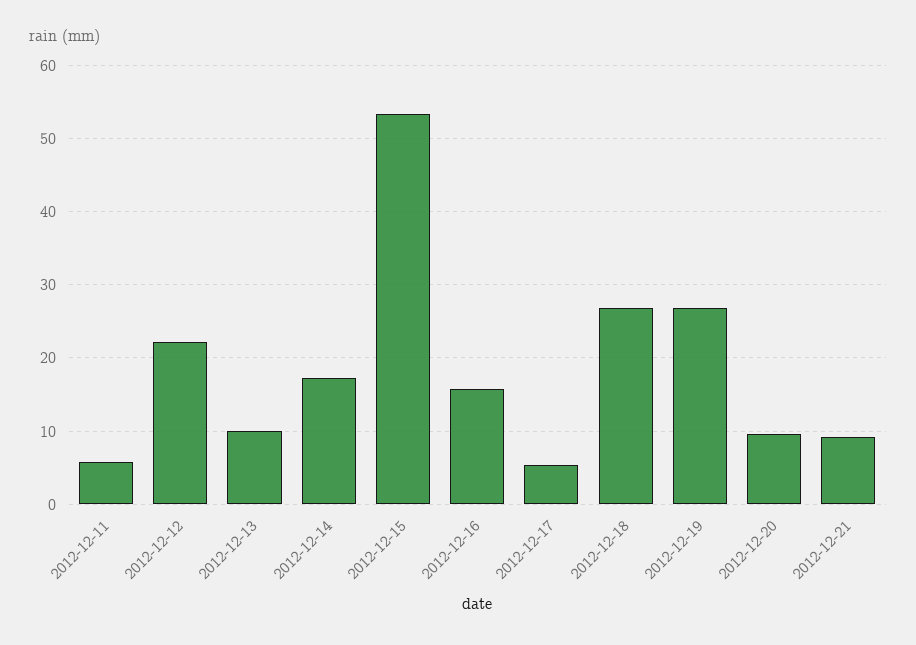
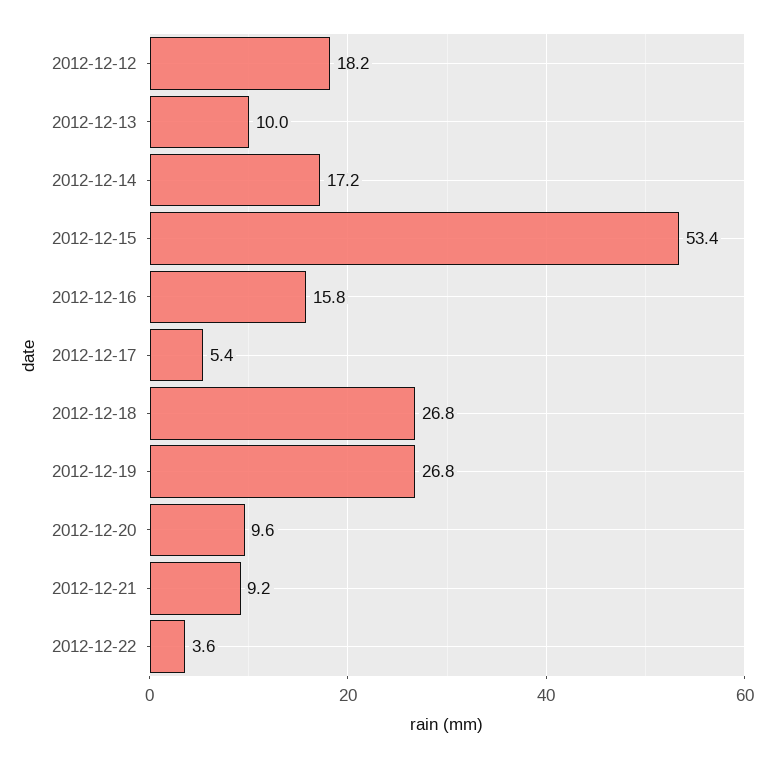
2012-12-11: 6 -> none
2012-12-12: 22 -> 18.2
2012-12-22: none -> 3.6

